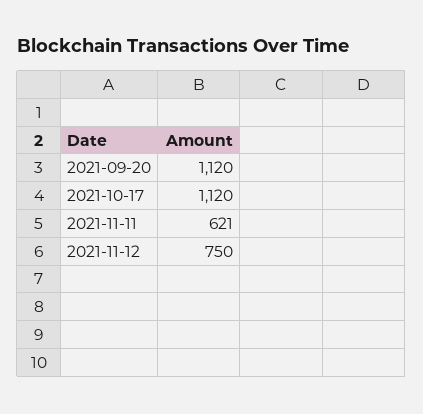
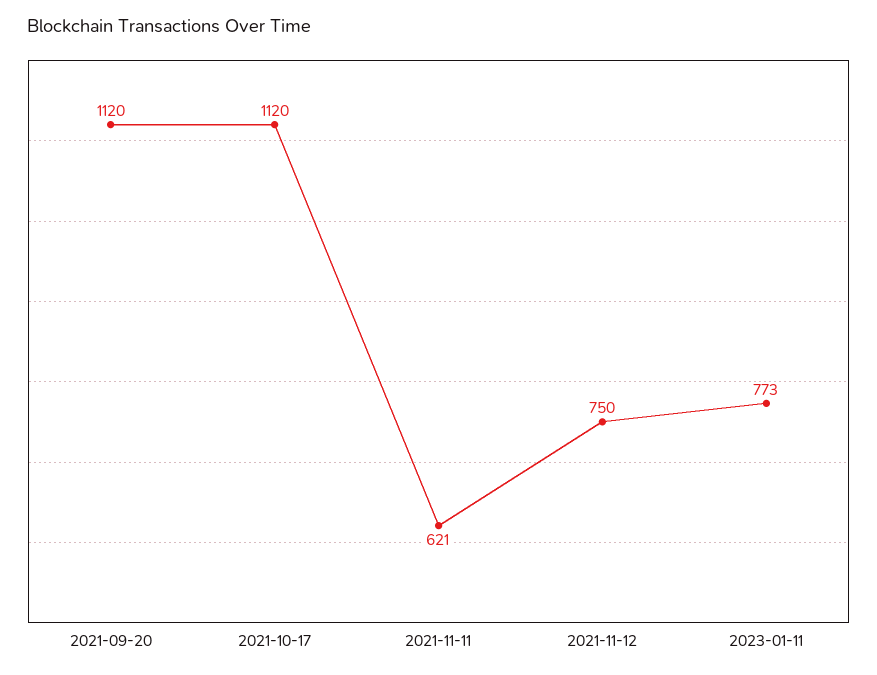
2023-01-11: none -> 773

